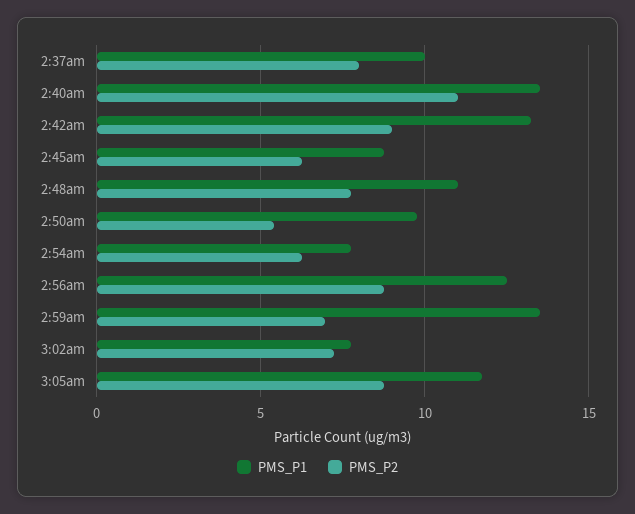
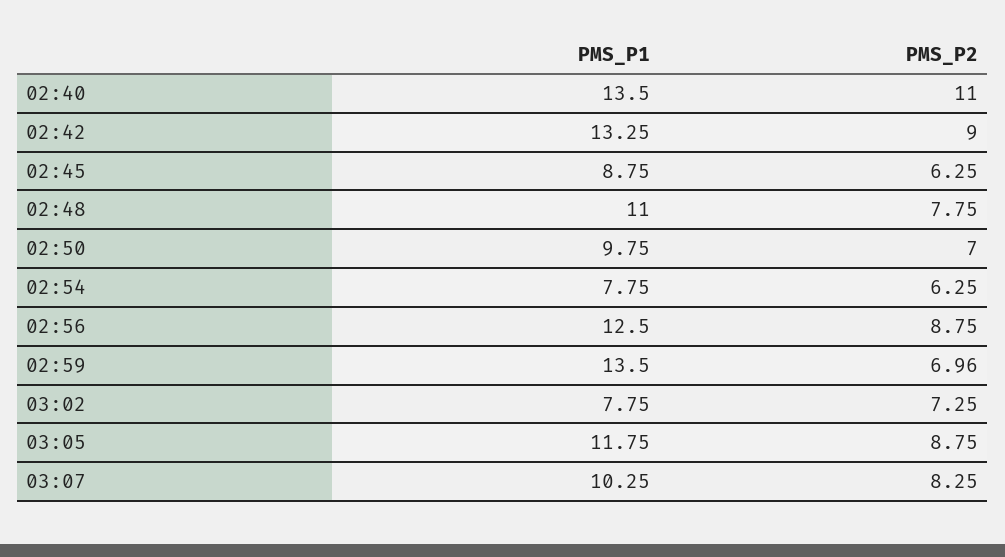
PMS_P1, 2:37am: 10 -> none
PMS_P2, 2:37am: 8 -> none
PMS_P2, 2:50am: 5.5 -> 7
PMS_P1, 03:07: none -> 10.25
PMS_P2, 03:07: none -> 8.25

